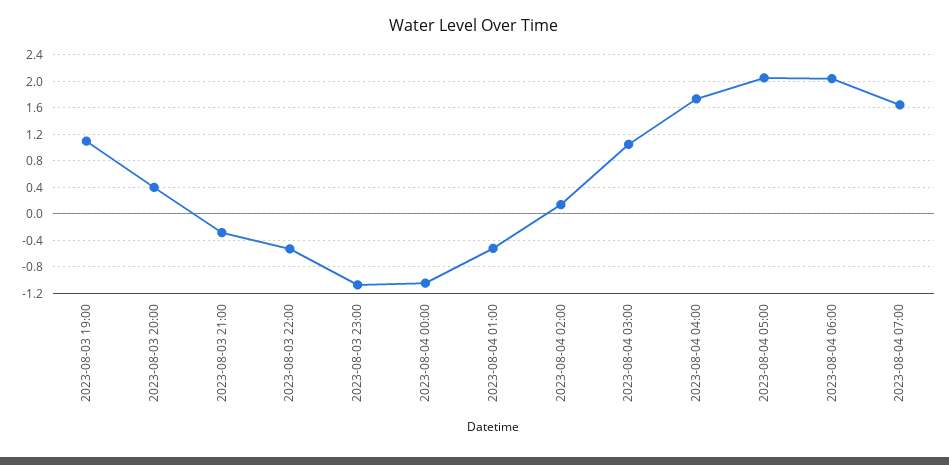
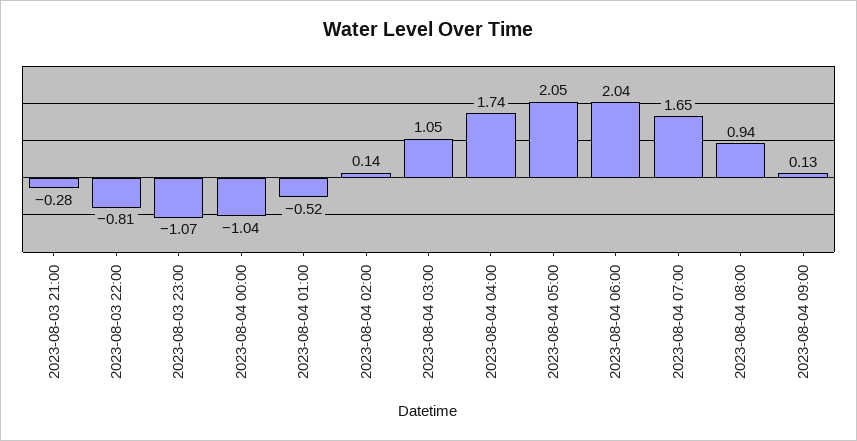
2023-08-03 19:00: 1.1 -> none
2023-08-03 20:00: 0.4 -> none
2023-08-03 22:00: -0.5 -> -0.81
2023-08-04 08:00: none -> 0.94
2023-08-04 09:00: none -> 0.13

